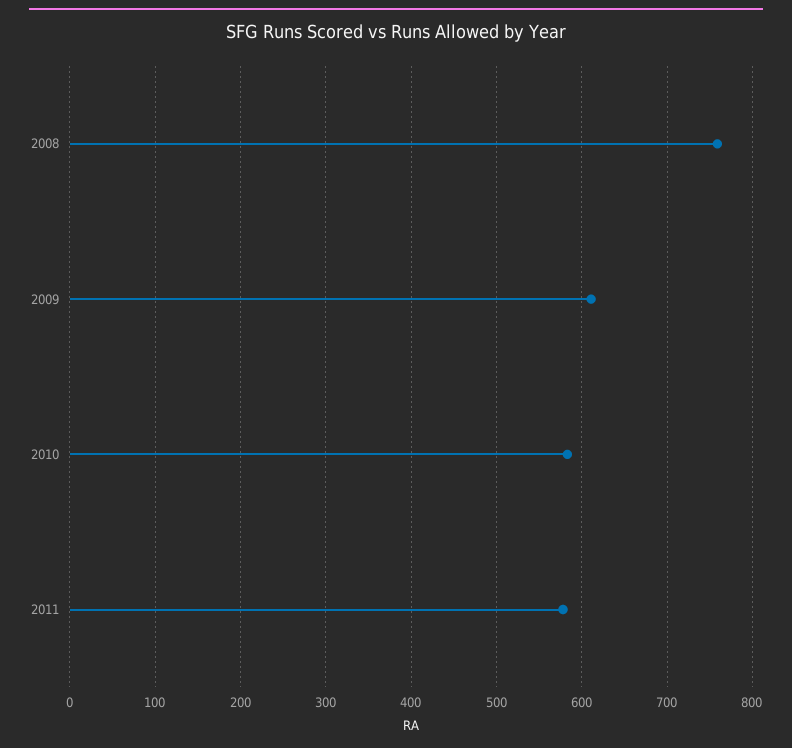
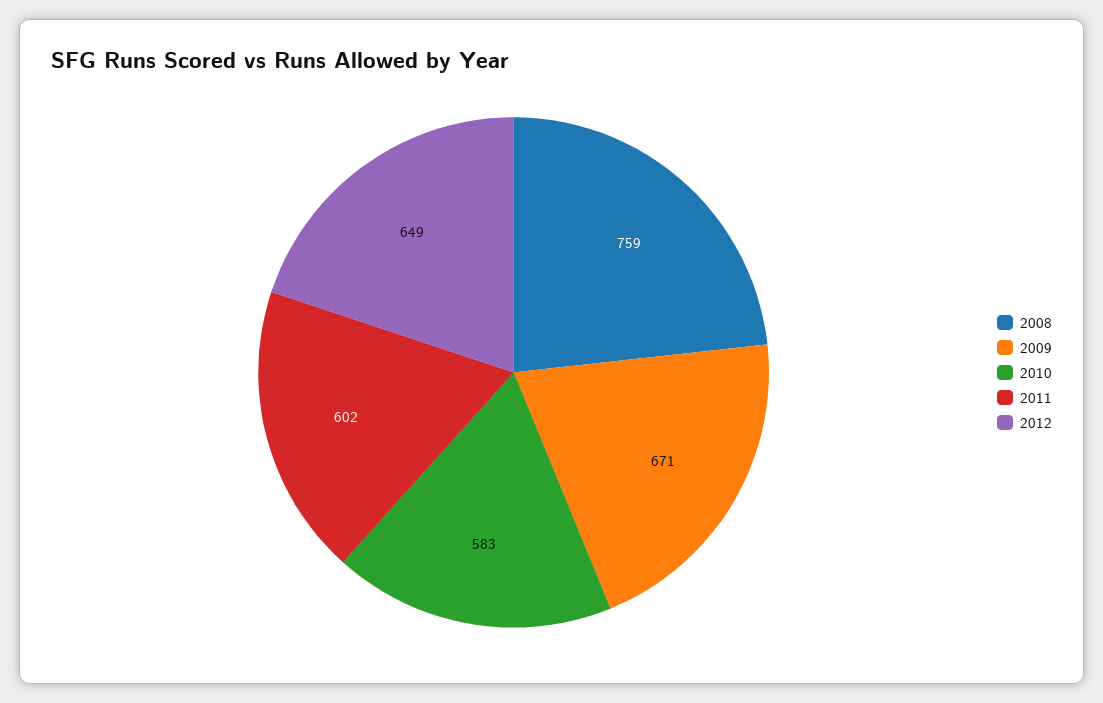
2009: 610 -> 671
2011: 580 -> 602
2012: none -> 649

